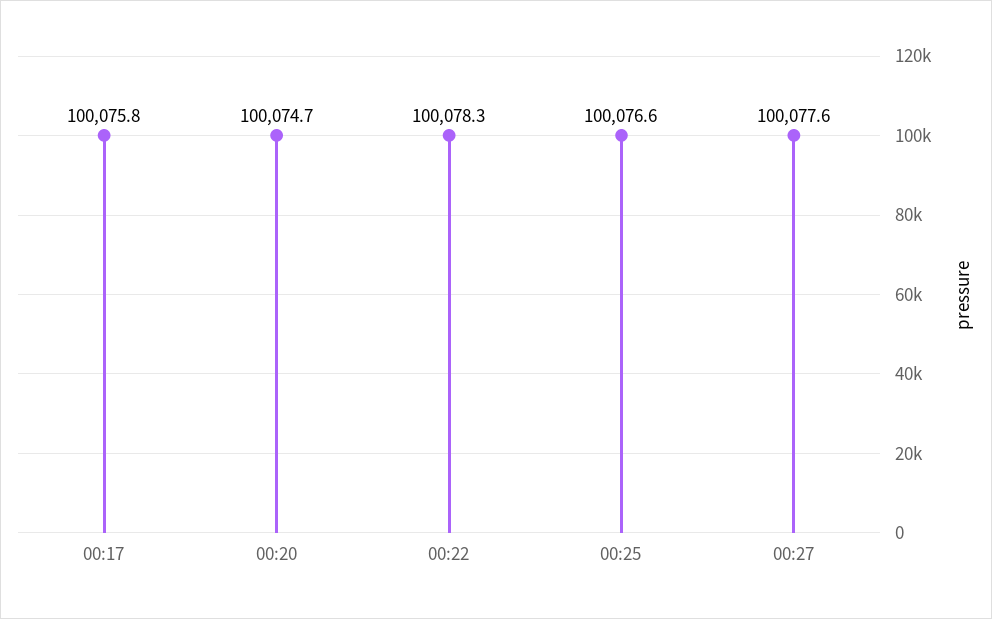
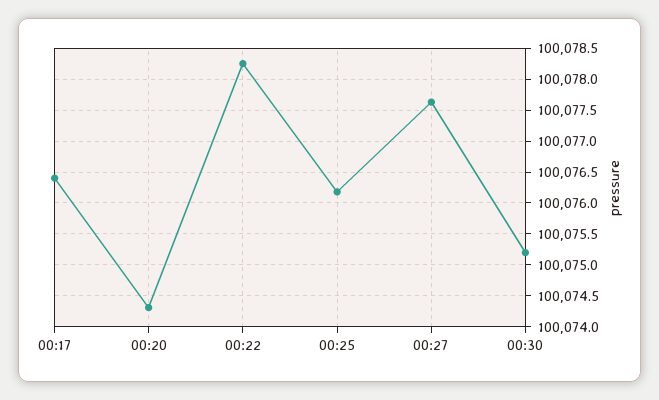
00:17: 100075.8 -> 100076.4
00:20: 100074.7 -> 100074.3
00:25: 100076.6 -> 100076.2
00:30: none -> 100075.2

